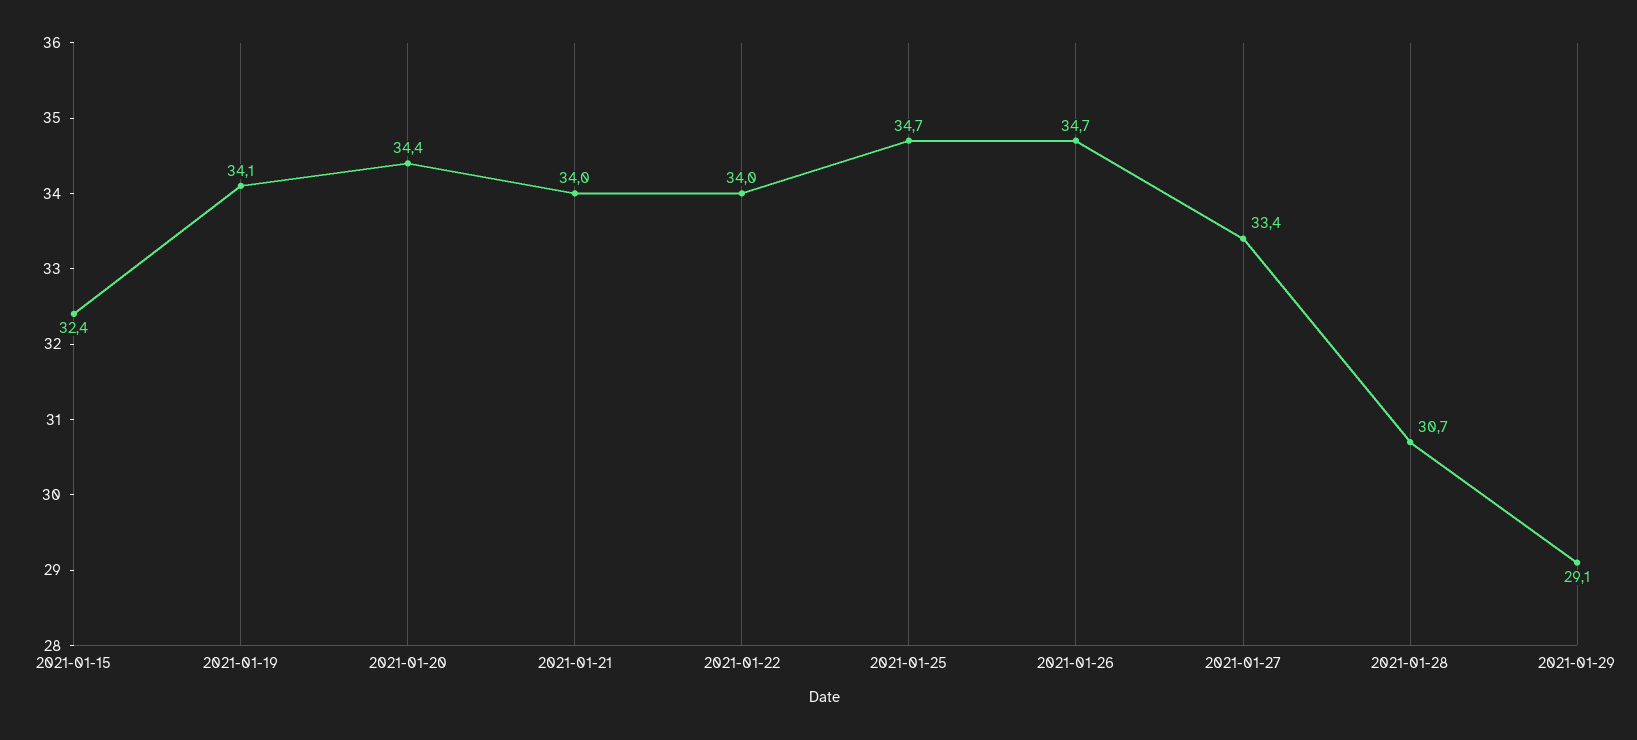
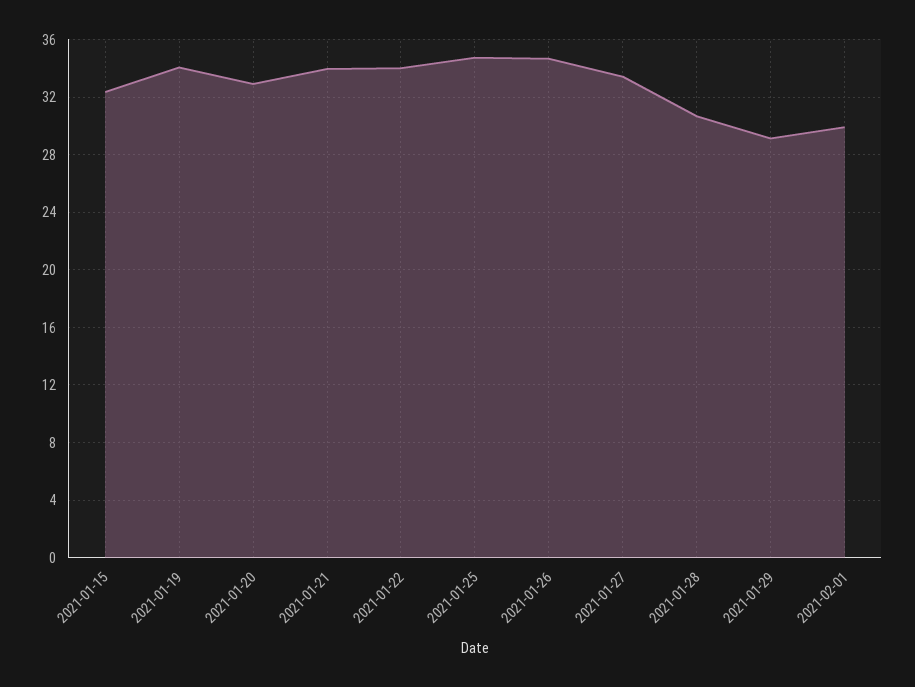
2021-01-20: 34.4 -> 33
2021-02-01: none -> 30

